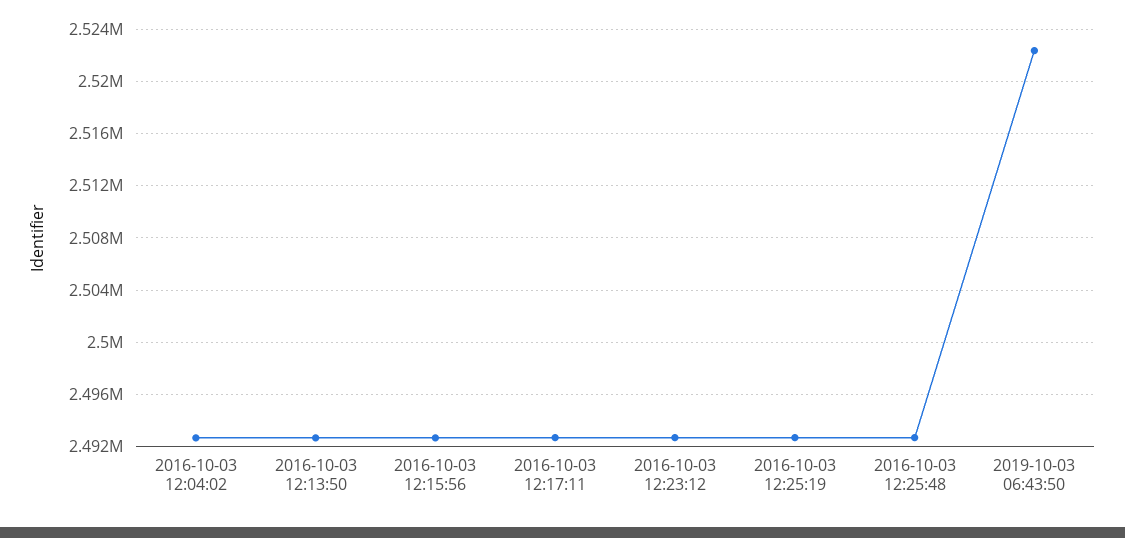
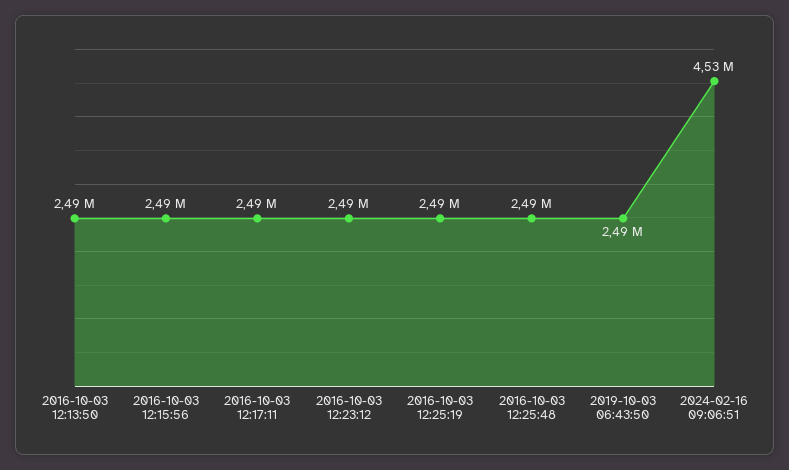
2016-10-03 12:04:02: 2492500 -> none
2019-10-03 06:43:50: 2522500 -> 2490000
2024-02-16 09:06:51: none -> 4530000

